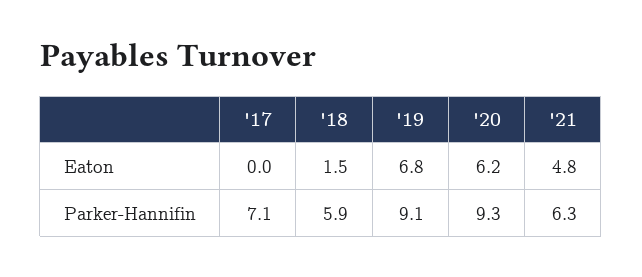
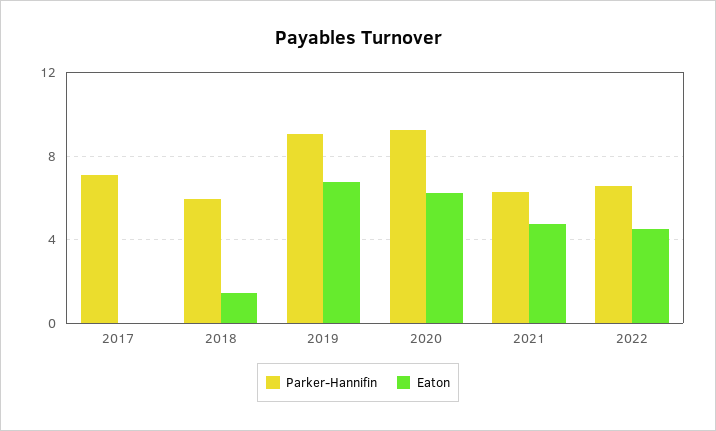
Parker-Hannifin, 2022: none -> 6.5
Eaton, 2022: none -> 4.5

